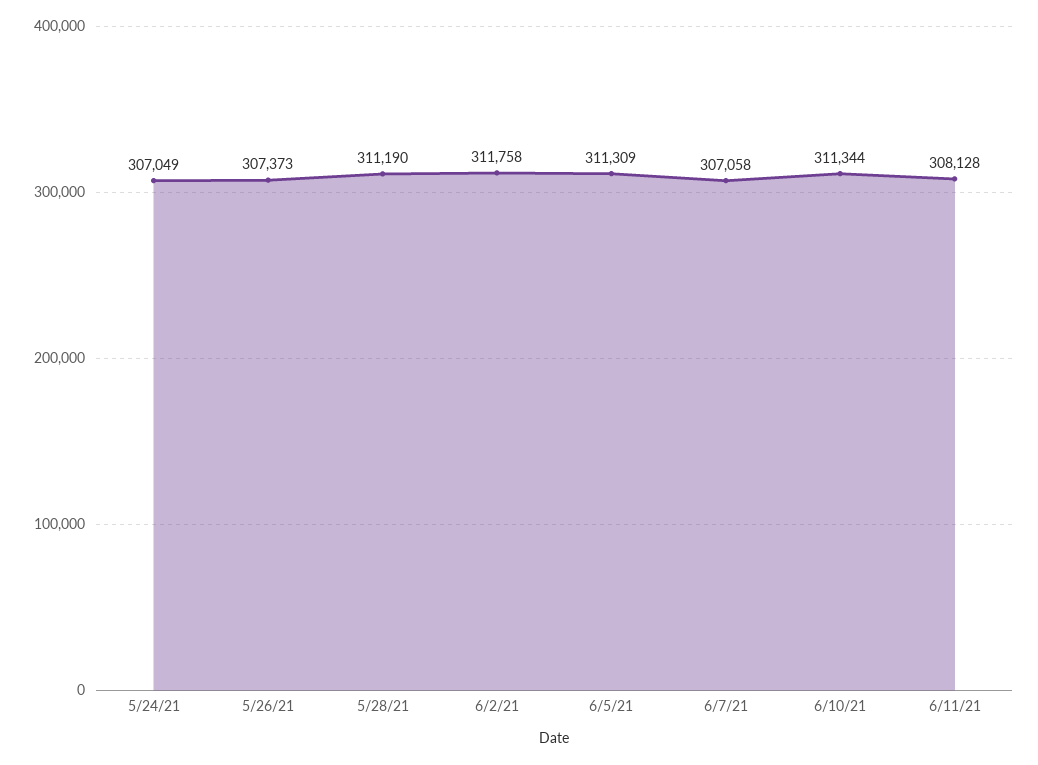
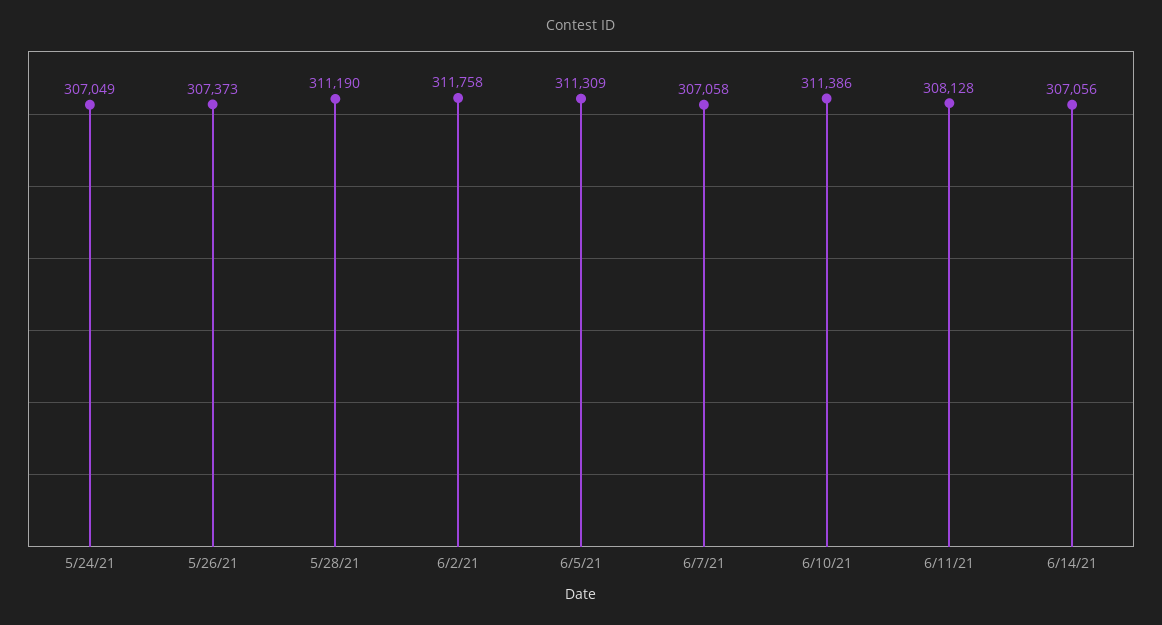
6/10/21: 311344 -> 311386
6/14/21: none -> 307056

